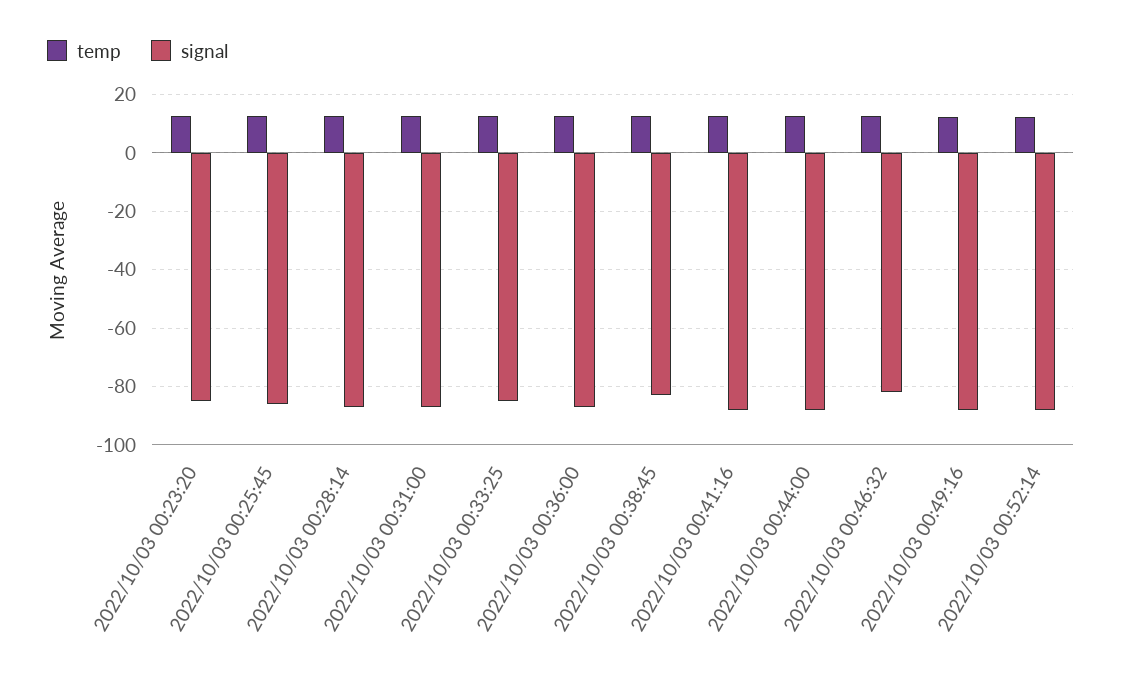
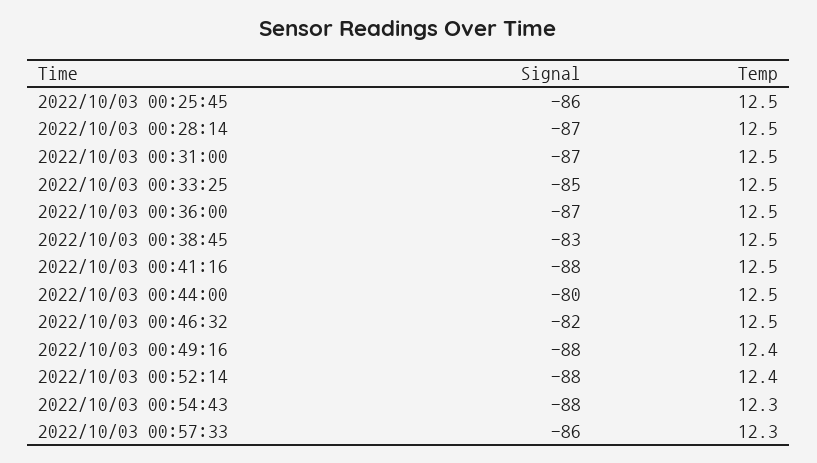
temp, 2022/10/03 00:23:20: 12.5 -> none
signal, 2022/10/03 00:23:20: -85 -> none
signal, 2022/10/03 00:44:00: -87.5 -> -80
signal, 2022/10/03 00:54:43: none -> -88
temp, 2022/10/03 00:54:43: none -> 12.3
signal, 2022/10/03 00:57:33: none -> -86
temp, 2022/10/03 00:57:33: none -> 12.3

